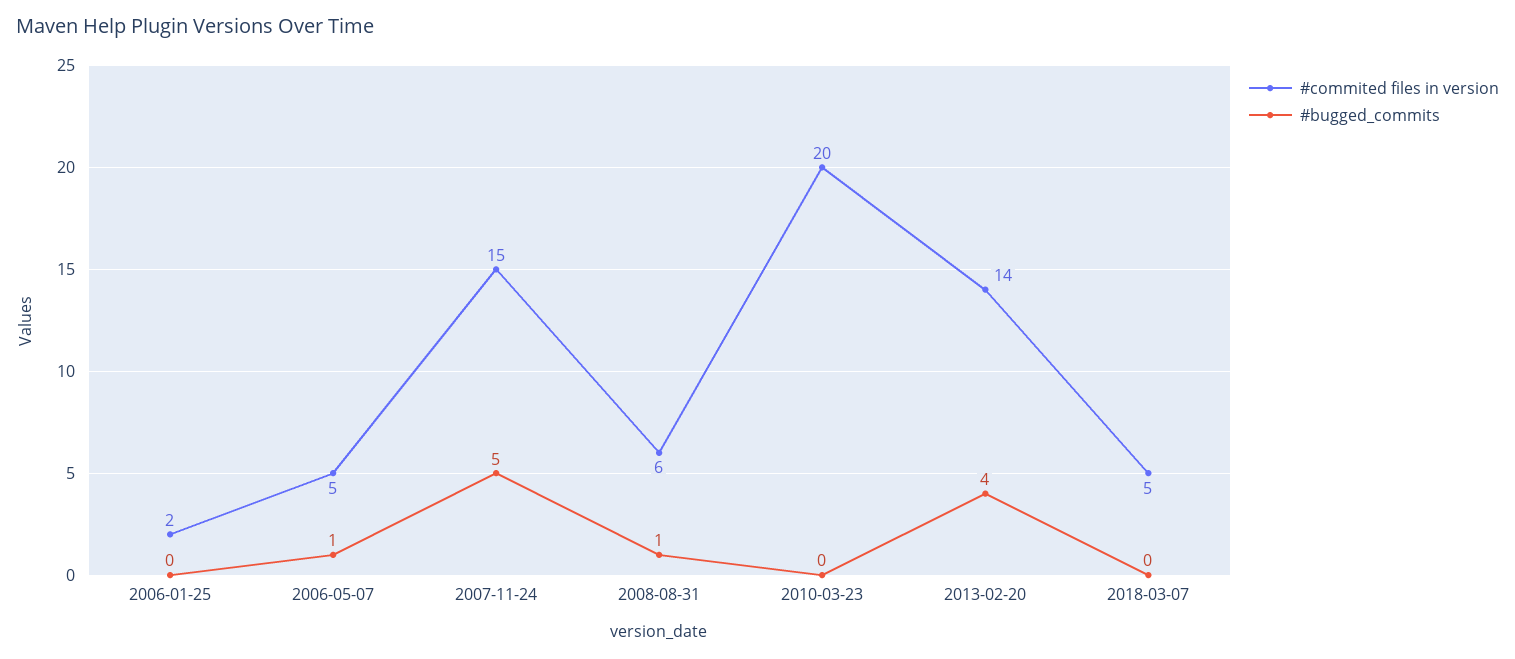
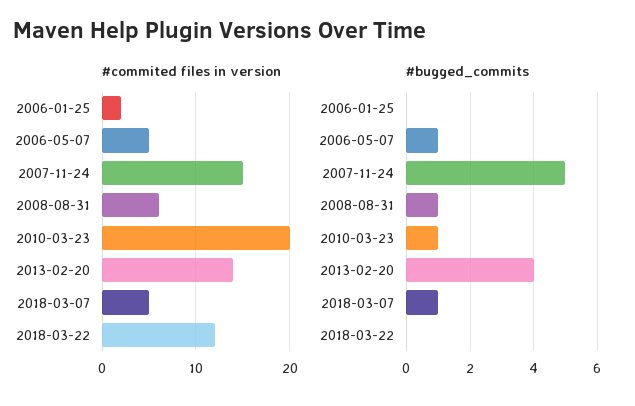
#bugged_commits, 2010-03-23: 0 -> 1
#bugged_commits, 2018-03-07: 0 -> 1
#commited files in version, 2018-03-22: none -> 12
#bugged_commits, 2018-03-22: none -> 0

